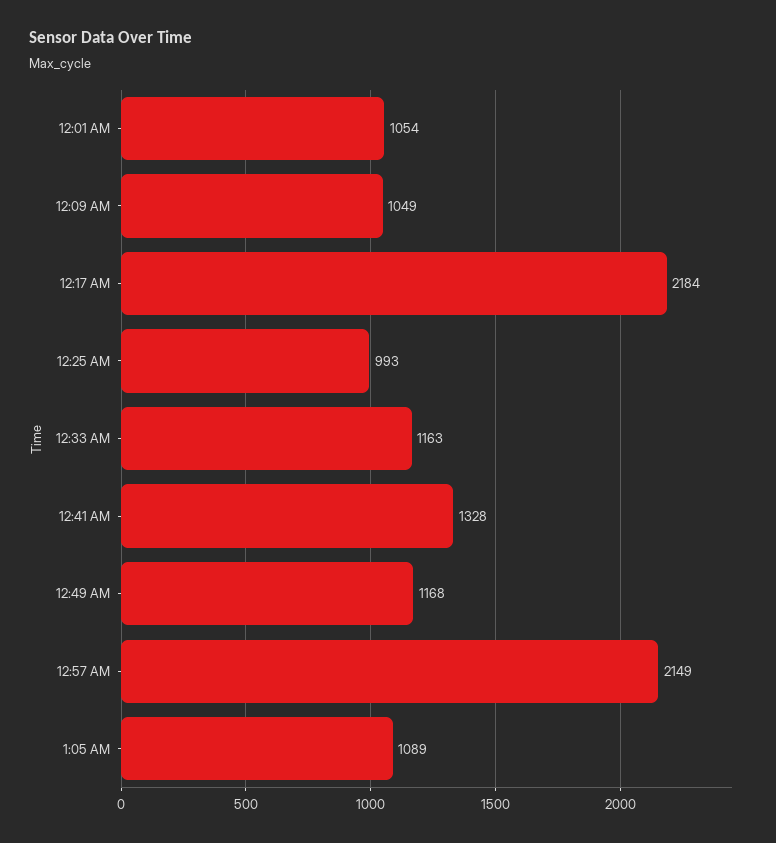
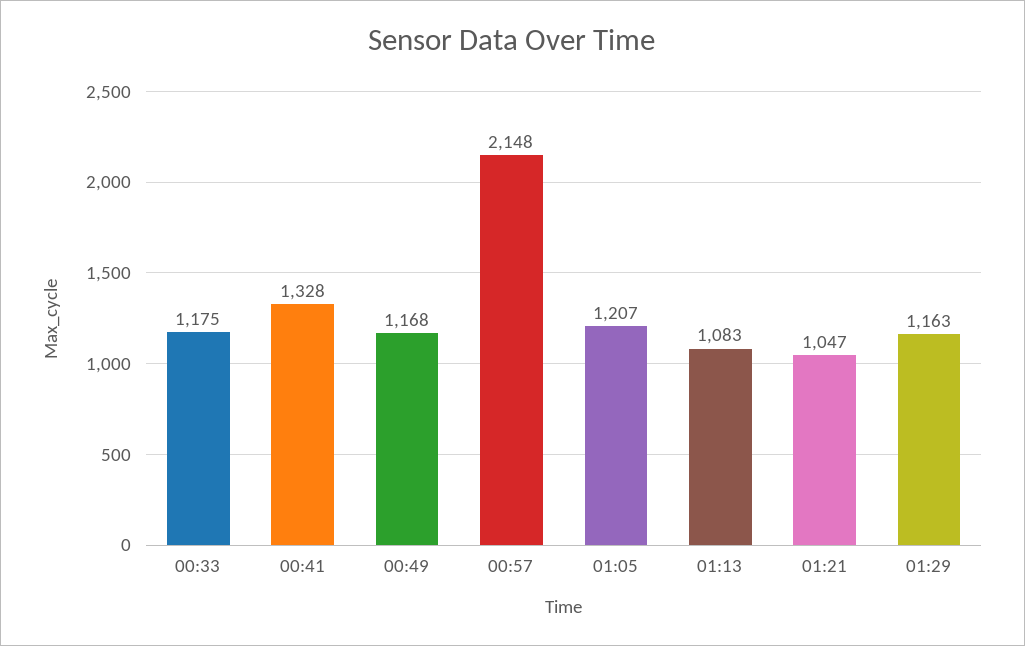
12:01 AM: 1054 -> none
12:09 AM: 1049 -> none
12:17 AM: 2184 -> none
12:25 AM: 993 -> none
12:33 AM: 1163 -> 1175
12:57 AM: 2149 -> 2148
1:05 AM: 1089 -> 1207
01:13: none -> 1083
01:21: none -> 1047
01:29: none -> 1163

